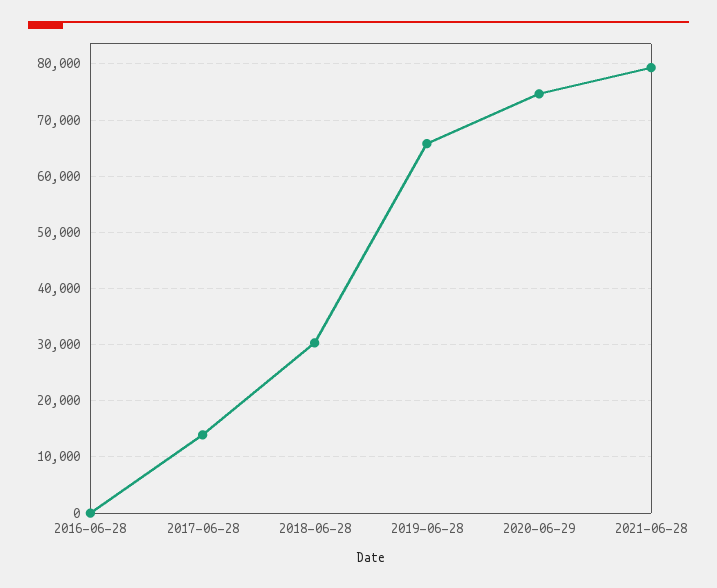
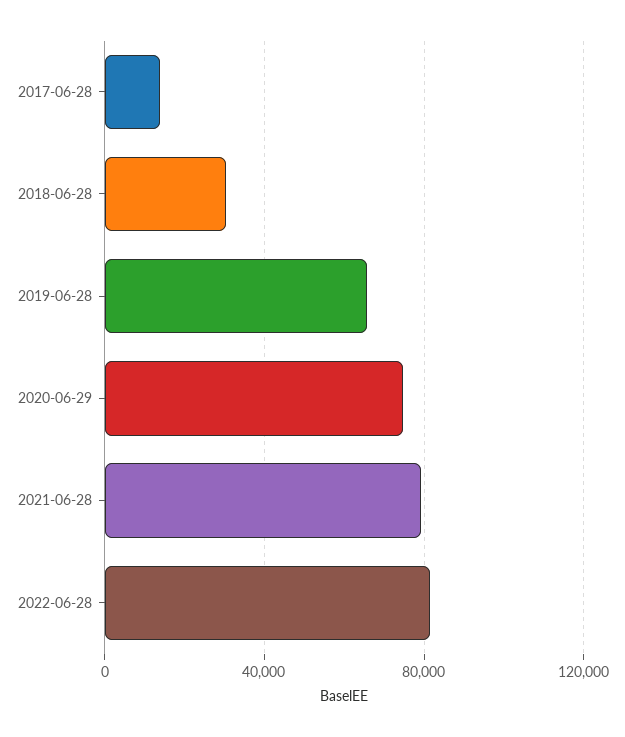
2016-06-28: 0 -> none
2022-06-28: none -> 80000

